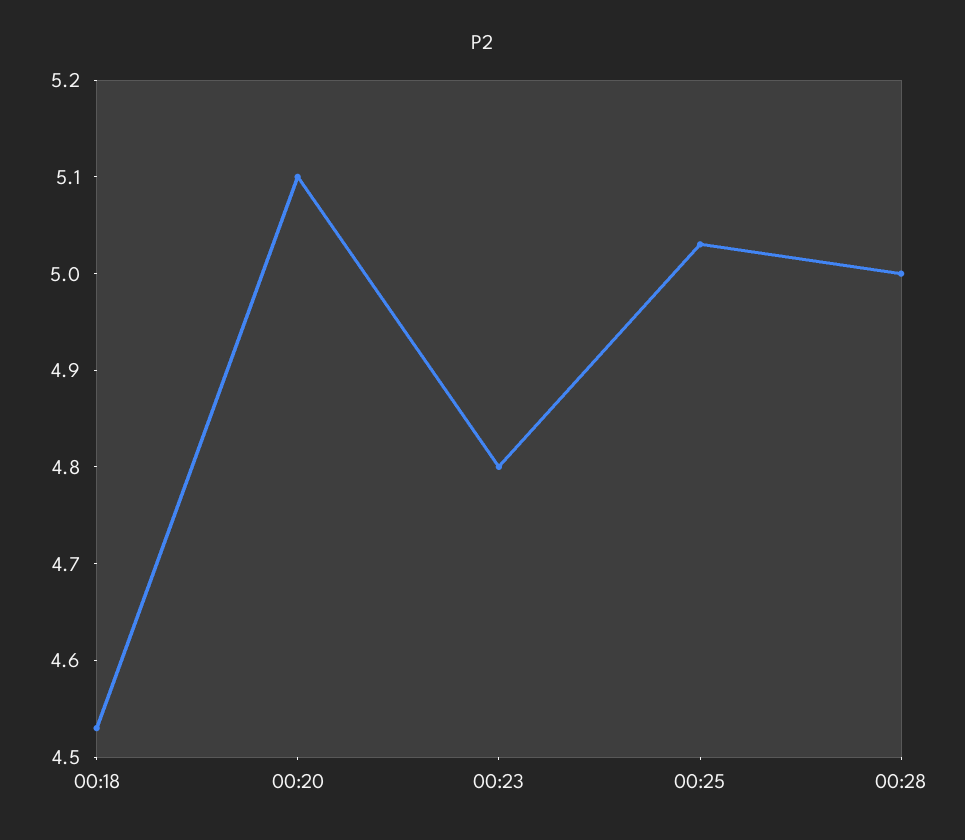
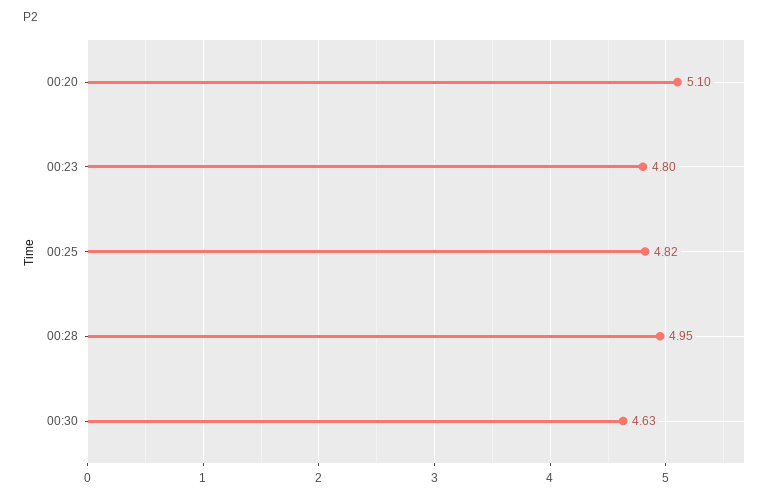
00:18: 4.53 -> none
00:25: 5.03 -> 4.82
00:28: 5 -> 4.95
00:30: none -> 4.63

